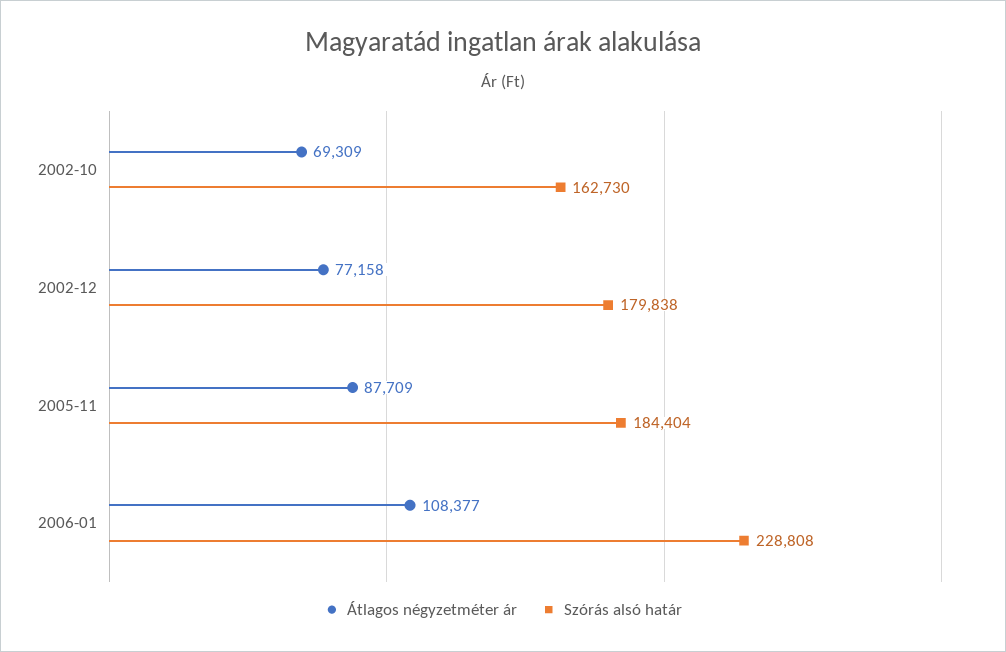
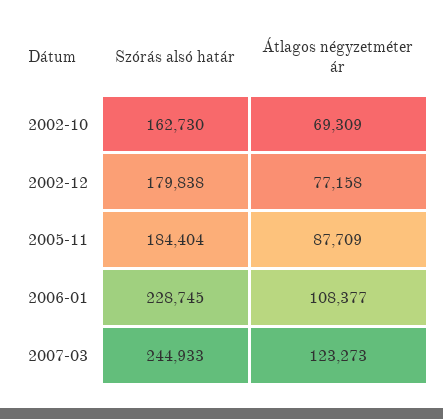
Szórás alsó határ, 2006-01: 228808 -> 228745
Szórás alsó határ, 2007-03: none -> 244933
Átlagos négyzetméter ár, 2007-03: none -> 123273

